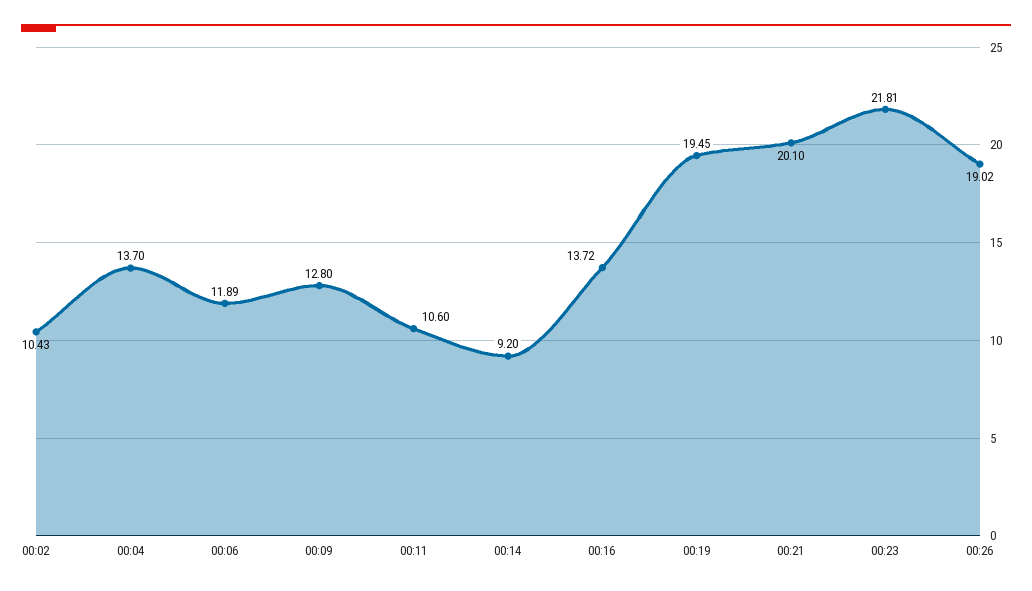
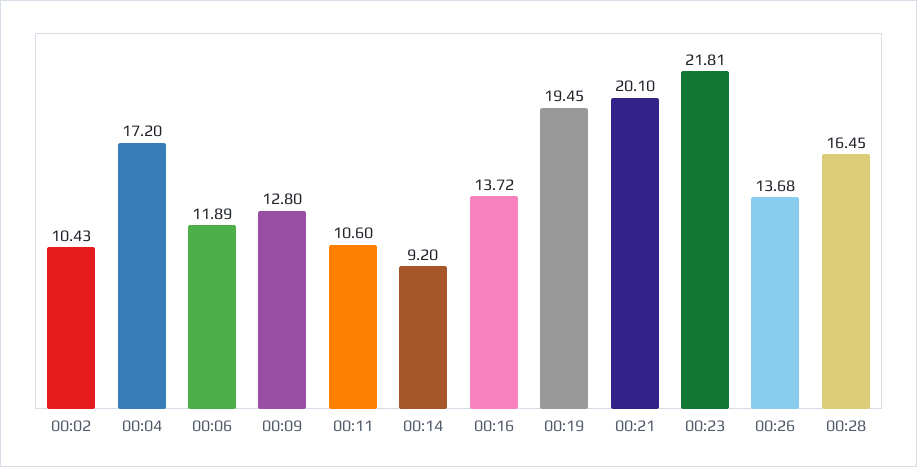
00:04: 13.7 -> 17.2
00:26: 19.02 -> 13.68
00:28: none -> 16.45

